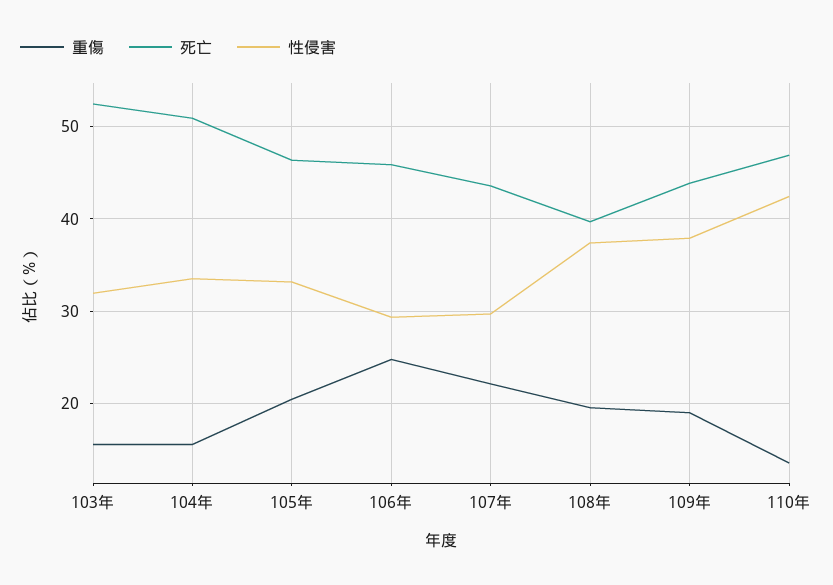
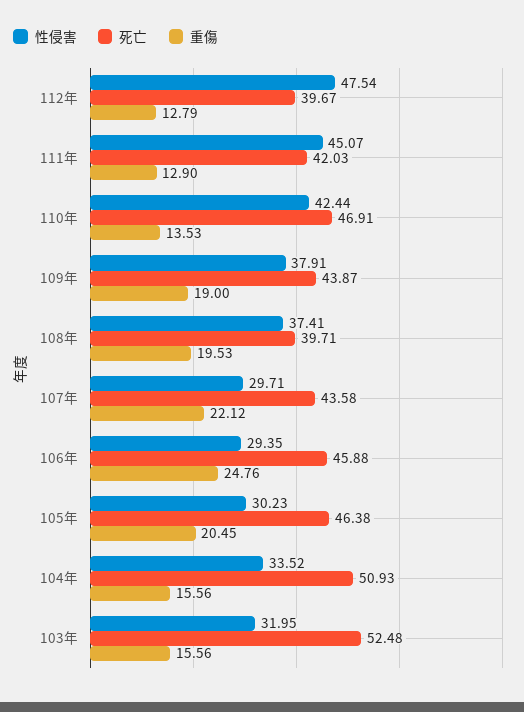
性侵害, 105年: 33 -> 30.23
性侵害, 112年: none -> 47.54
死亡, 112年: none -> 39.67
重傷, 112年: none -> 12.79
性侵害, 111年: none -> 45.07
死亡, 111年: none -> 42.03
重傷, 111年: none -> 12.9

